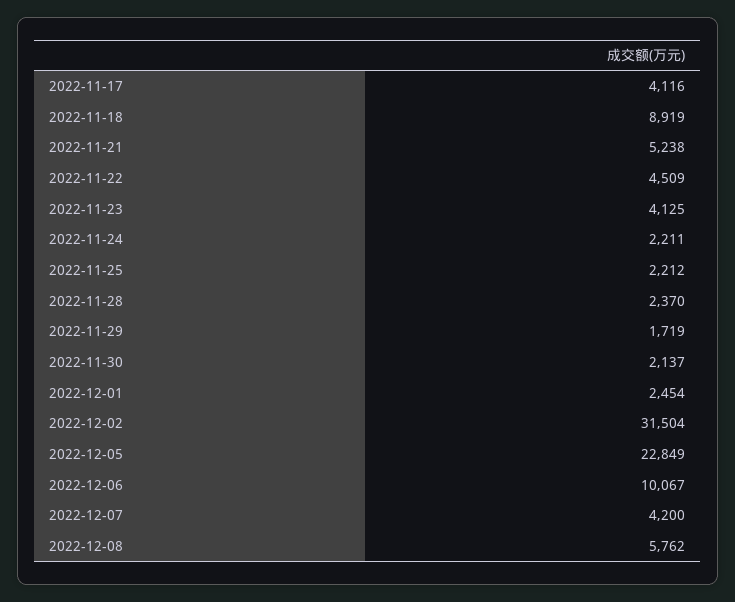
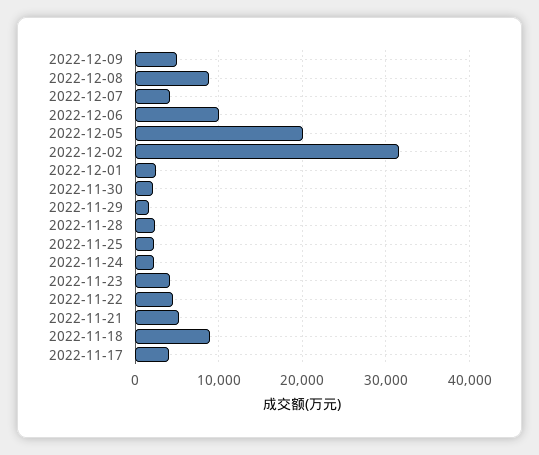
2022-12-05: 22849 -> 20000
2022-12-08: 5762 -> 9000
2022-12-09: none -> 5000

